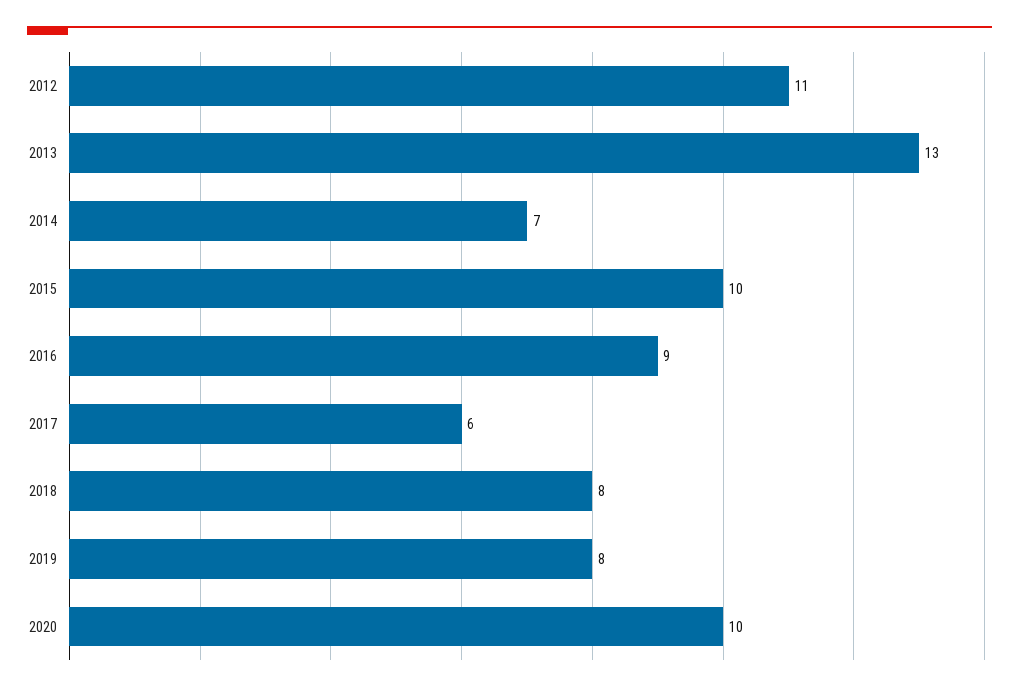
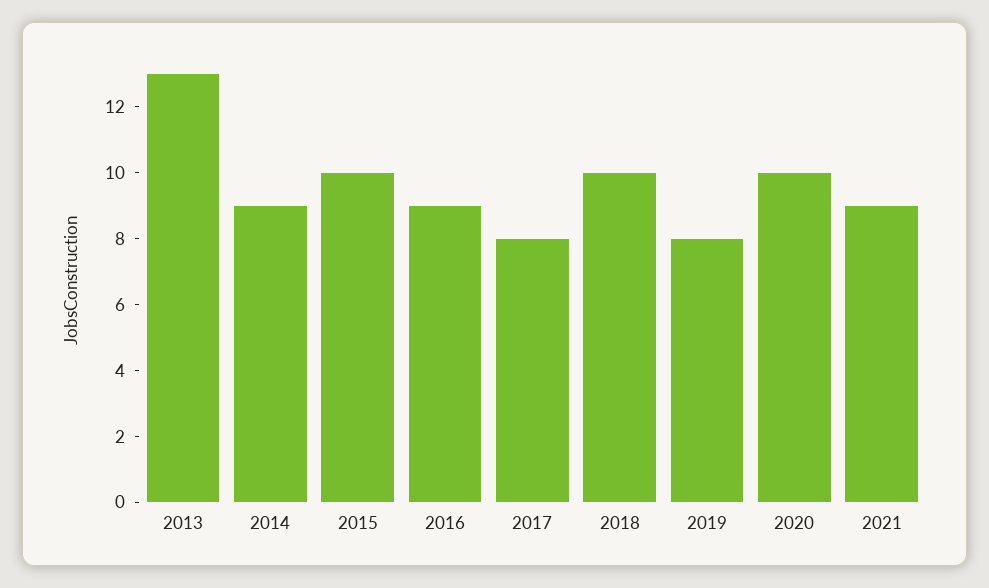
2012: 11 -> none
2014: 7 -> 9
2017: 6 -> 8
2018: 8 -> 10
2021: none -> 9

